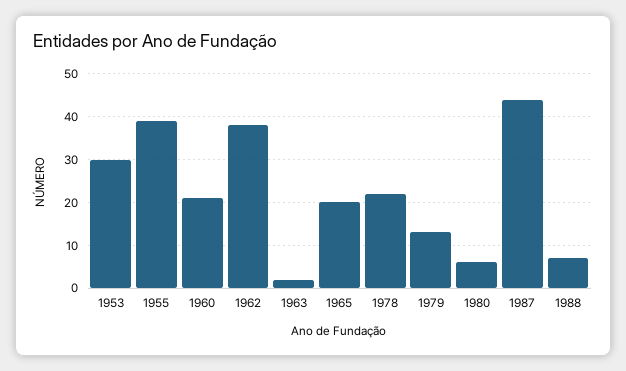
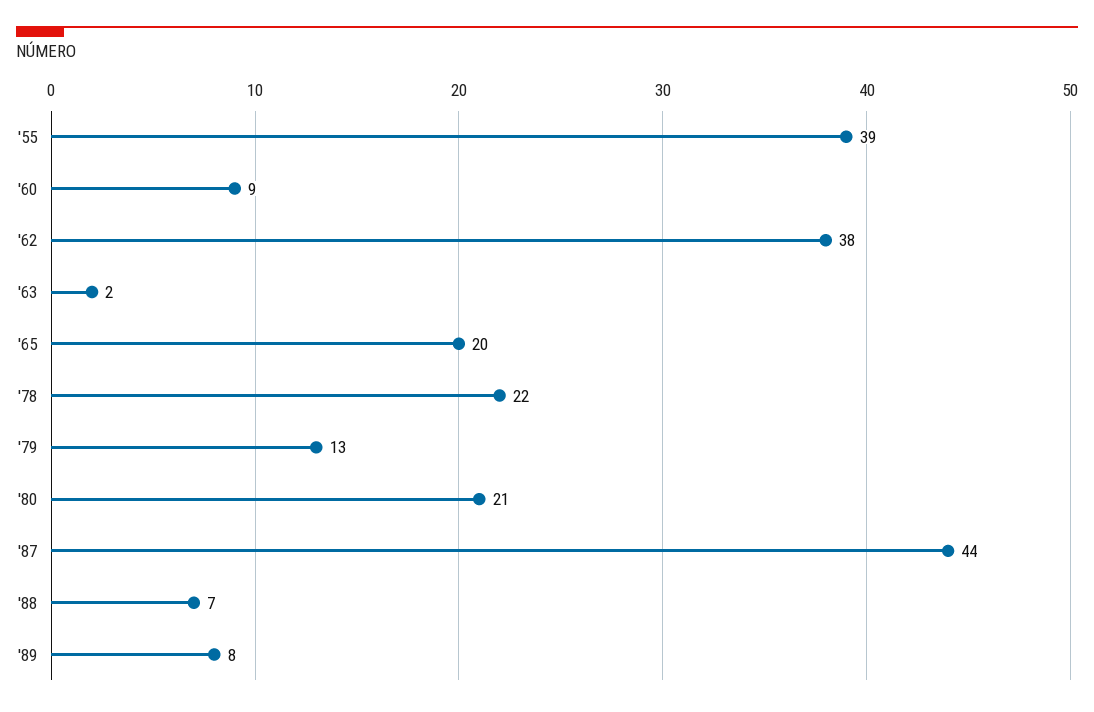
1953: 30 -> none
1960: 20 -> 9
1980: 5 -> 21
'89: none -> 8

